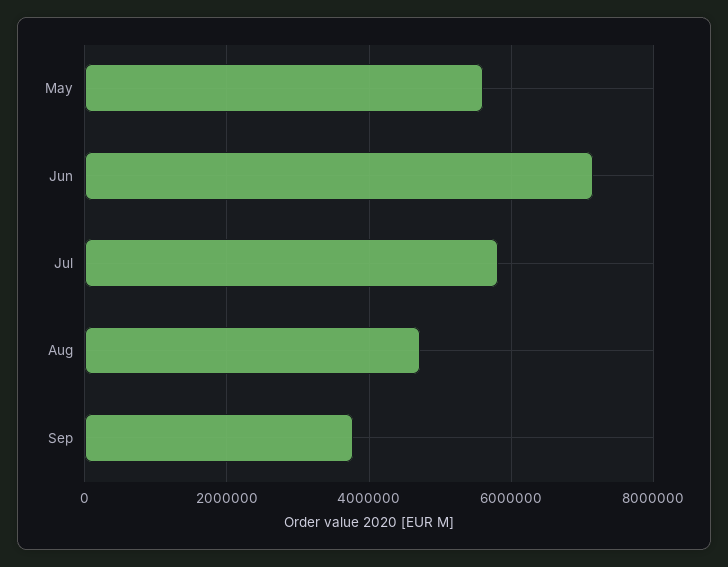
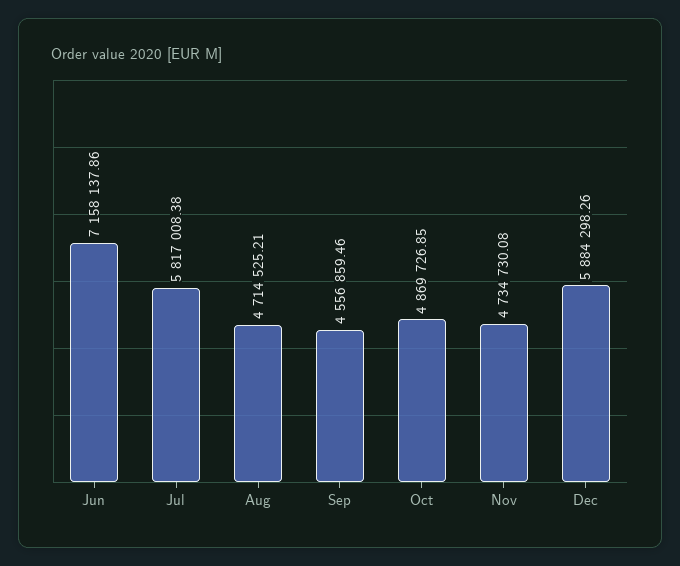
May: 5600000 -> none
Sep: 3800000 -> 4556859.46
Oct: none -> 4869726.85
Nov: none -> 4734730.08
Dec: none -> 5884298.26

